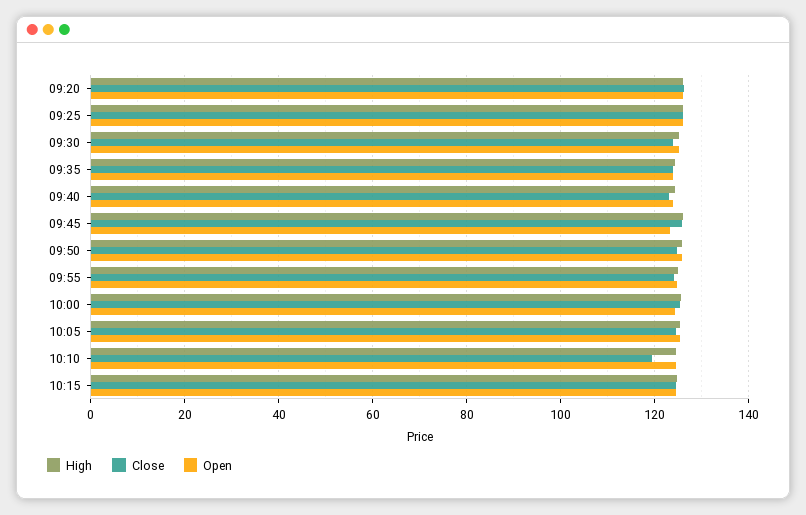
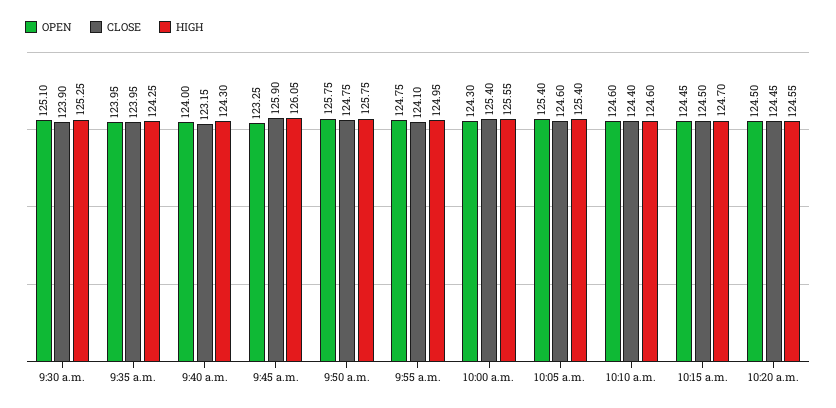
High, 09:20: 126 -> none
Close, 09:20: 126 -> none
Open, 09:20: 126 -> none
High, 09:25: 126 -> none
Close, 09:25: 126 -> none
Open, 09:25: 126 -> none
Close, 10:10: 120 -> 124.4
Open, 10:20 a.m.: none -> 124.5
Close, 10:20 a.m.: none -> 124.45
High, 10:20 a.m.: none -> 124.55

